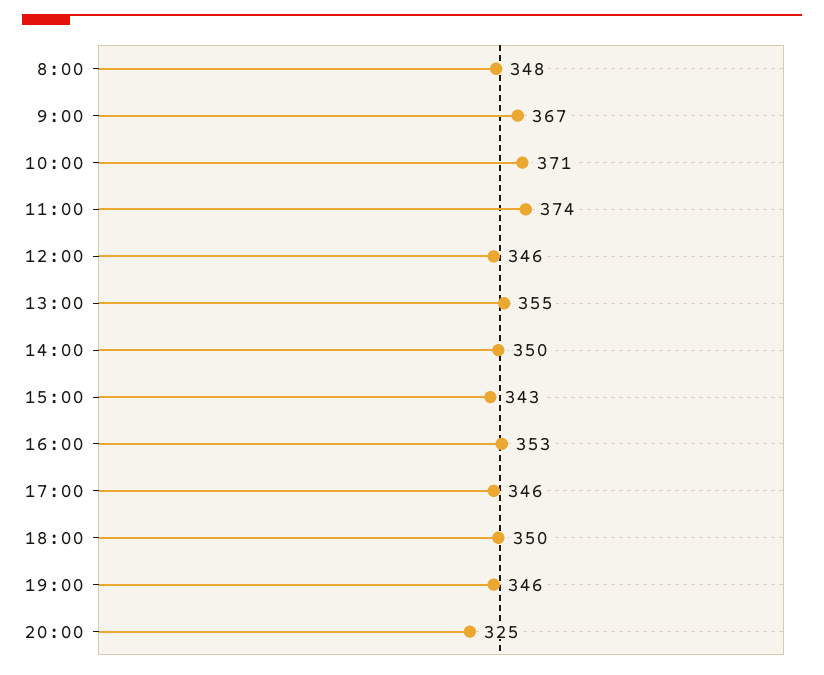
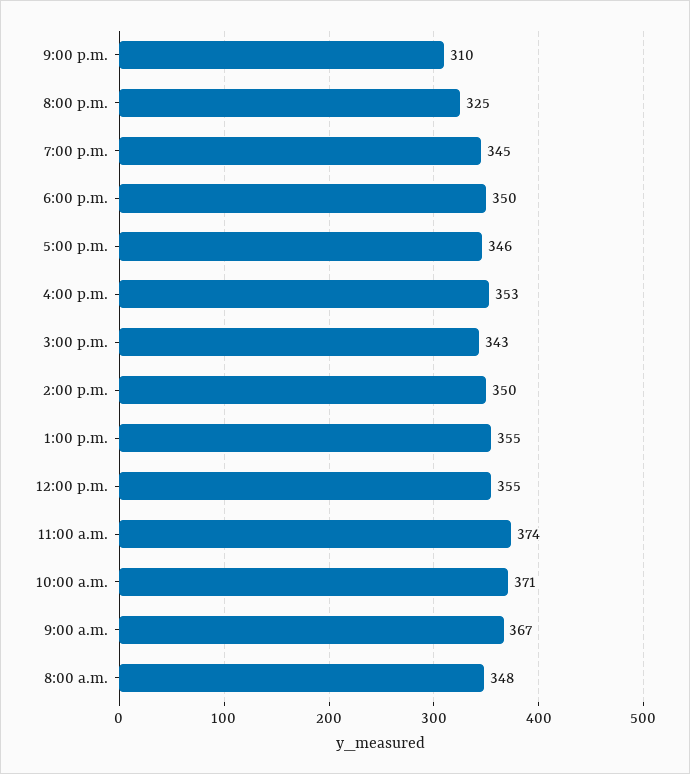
12:00: 346 -> 355
19:00: 346 -> 345
9:00 p.m.: none -> 310

